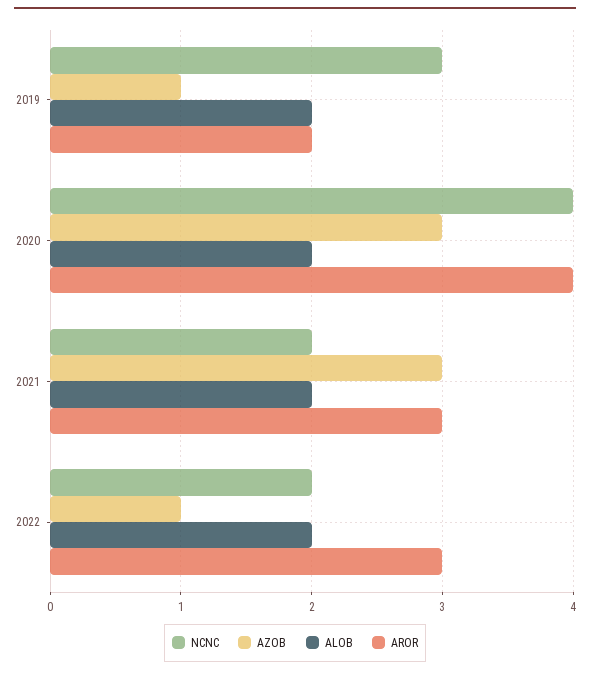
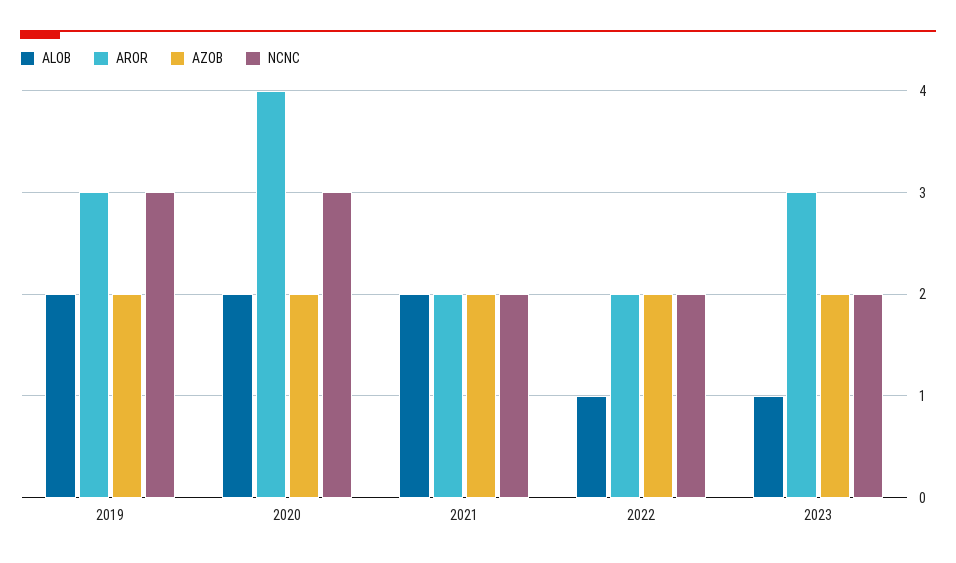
AZOB, 2019: 1 -> 2
AROR, 2019: 2 -> 3
NCNC, 2020: 4 -> 3
AZOB, 2020: 3 -> 2
AZOB, 2021: 3 -> 2
AROR, 2021: 3 -> 2
AZOB, 2022: 1 -> 2
ALOB, 2022: 2 -> 1
AROR, 2022: 3 -> 2
ALOB, 2023: none -> 1
AROR, 2023: none -> 3
AZOB, 2023: none -> 2
NCNC, 2023: none -> 2

